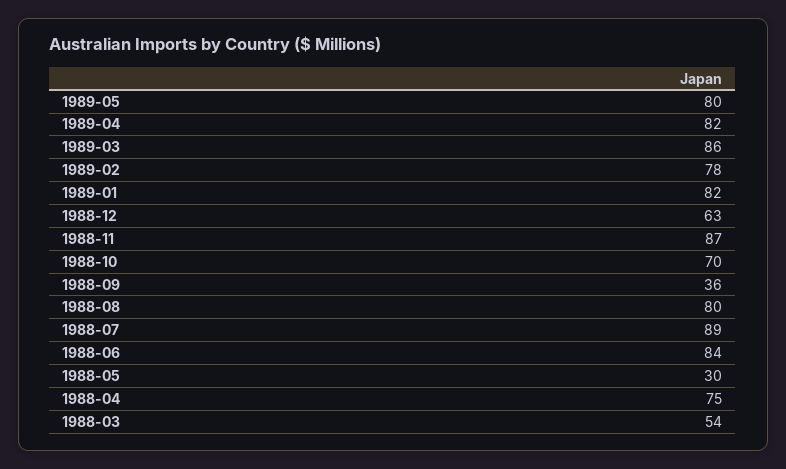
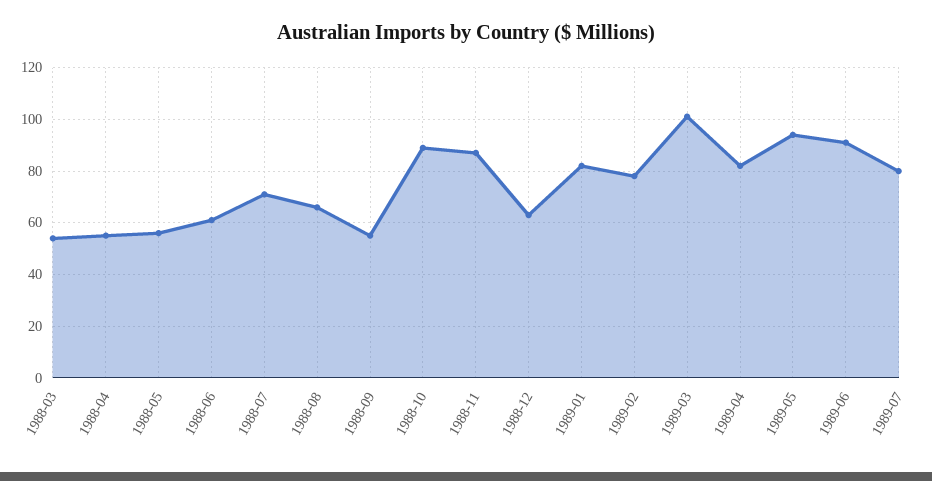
1989-05: 80 -> 95
1989-03: 86 -> 100
1988-10: 70 -> 90
1988-09: 36 -> 55
1988-08: 80 -> 65
1988-07: 89 -> 70
1988-06: 84 -> 60
1988-05: 30 -> 55
1988-04: 75 -> 55
1989-06: none -> 90
1989-07: none -> 80

